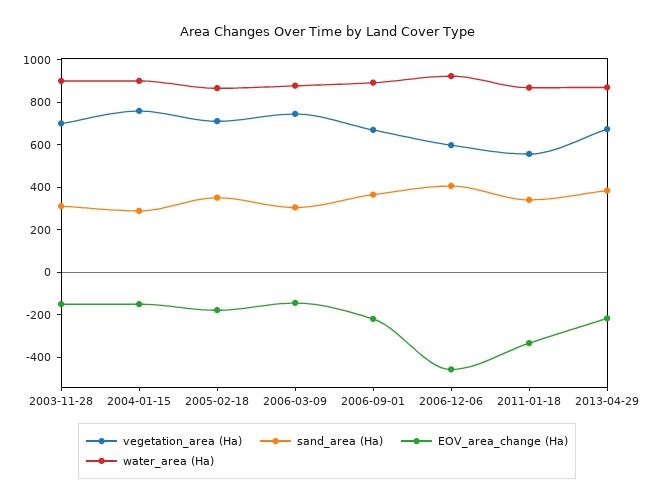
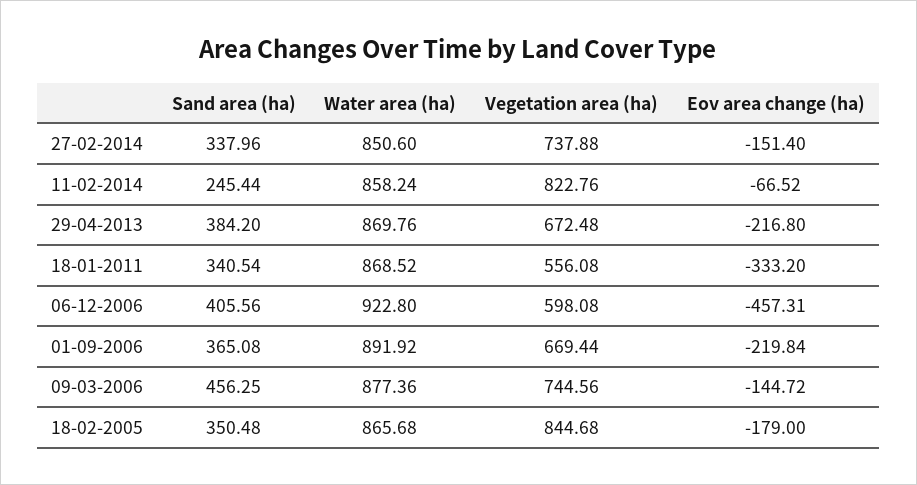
vegetation_area (Ha), 2003-11-28: 700 -> none
sand_area (Ha), 2003-11-28: 300 -> none
EOV_area_change (Ha), 2003-11-28: -150 -> none
water_area (Ha), 2003-11-28: 900 -> none
vegetation_area (Ha), 2004-01-15: 750 -> none
sand_area (Ha), 2004-01-15: 300 -> none
EOV_area_change (Ha), 2004-01-15: -150 -> none
water_area (Ha), 2004-01-15: 900 -> none
vegetation_area (Ha), 2005-02-18: 700 -> 844.68
sand_area (Ha), 2006-03-09: 300 -> 456.25
sand_area (Ha), 27-02-2014: none -> 337.96
water_area (Ha), 27-02-2014: none -> 850.6
vegetation_area (Ha), 27-02-2014: none -> 737.88
EOV_area_change (Ha), 27-02-2014: none -> -151.4
sand_area (Ha), 11-02-2014: none -> 245.44
water_area (Ha), 11-02-2014: none -> 858.24
vegetation_area (Ha), 11-02-2014: none -> 822.76
EOV_area_change (Ha), 11-02-2014: none -> -66.52

